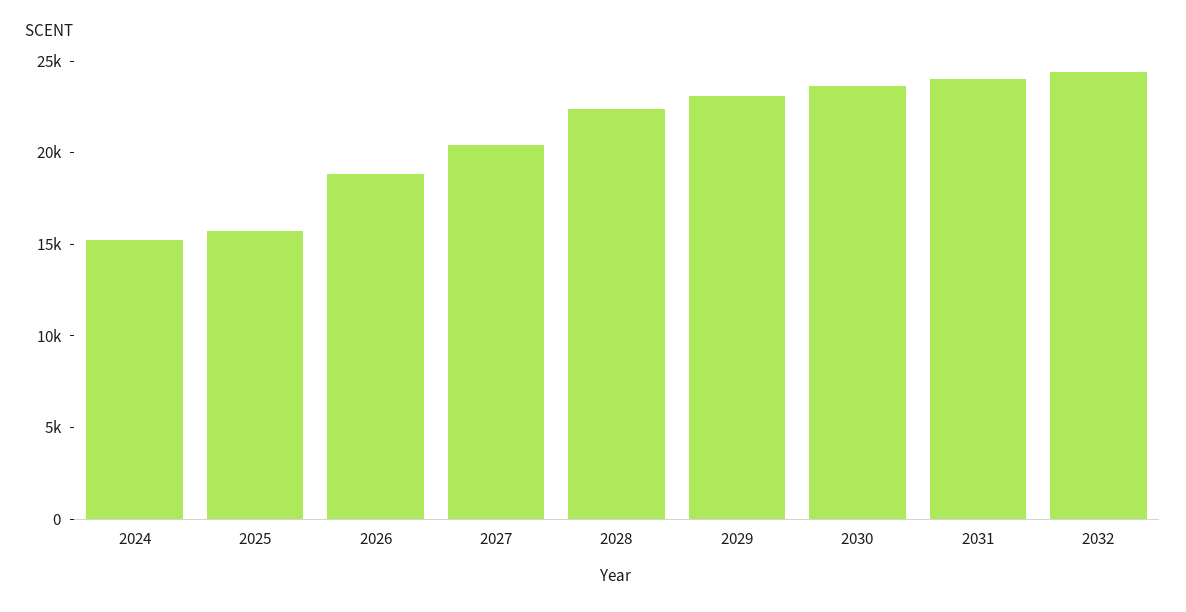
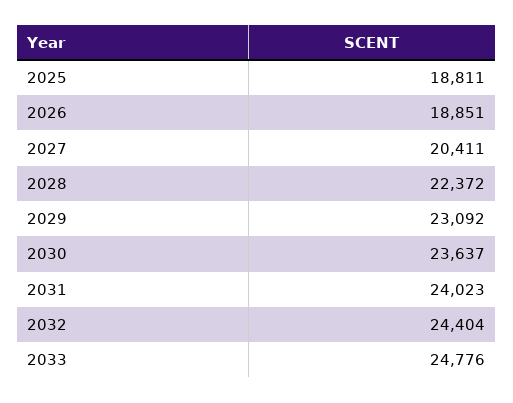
2024: 15000 -> none
2025: 16000 -> 18811
2033: none -> 24776

